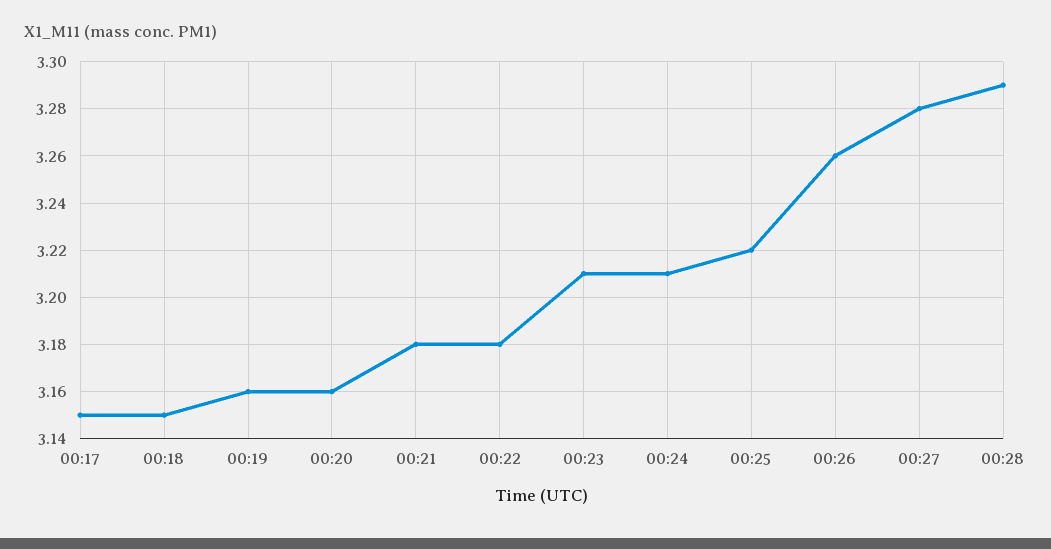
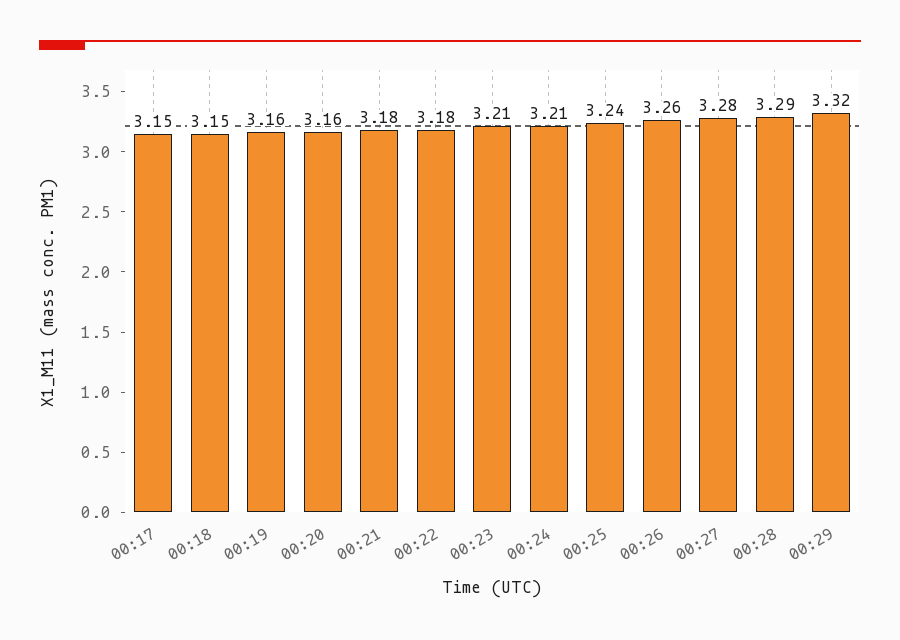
00:25: 3.22 -> 3.24
00:29: none -> 3.32

